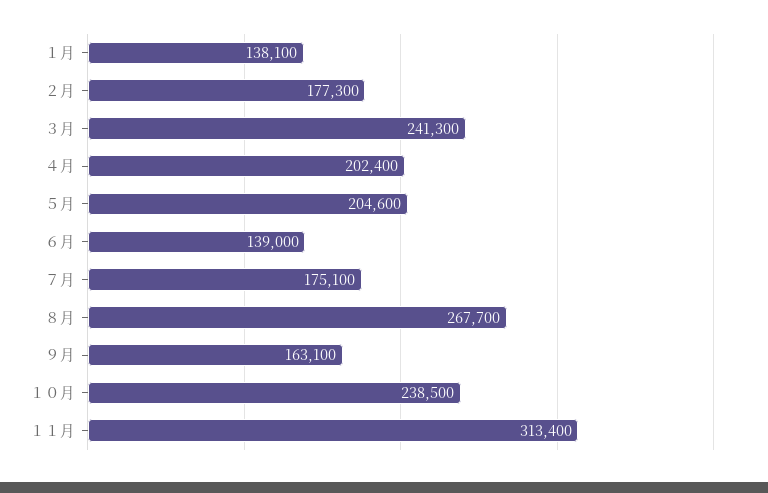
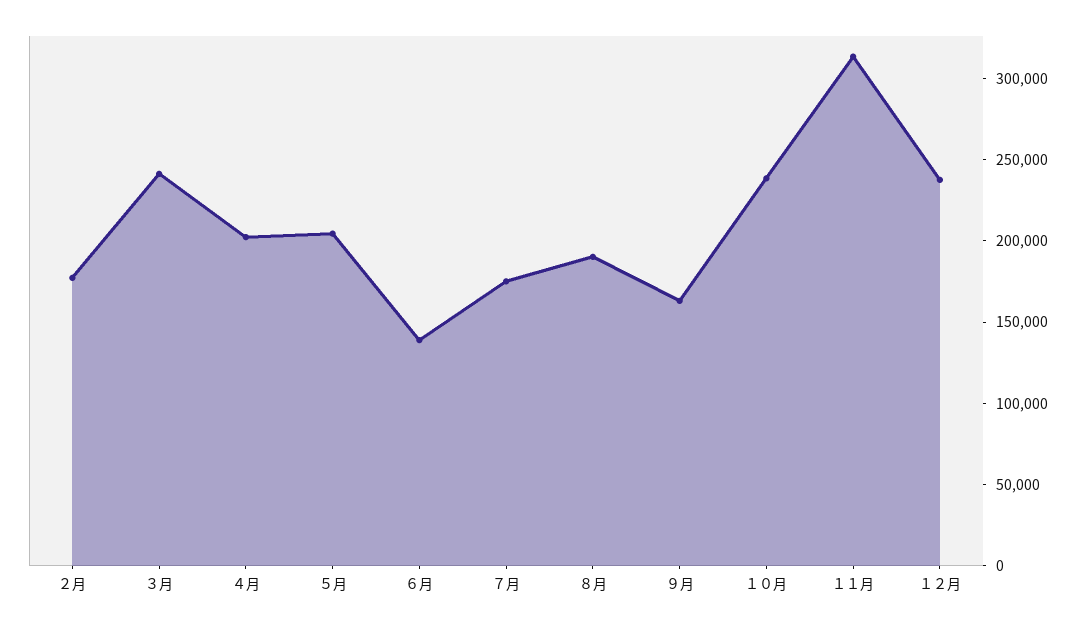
１月: 138100 -> none
８月: 267700 -> 190000
１２月: none -> 240000

